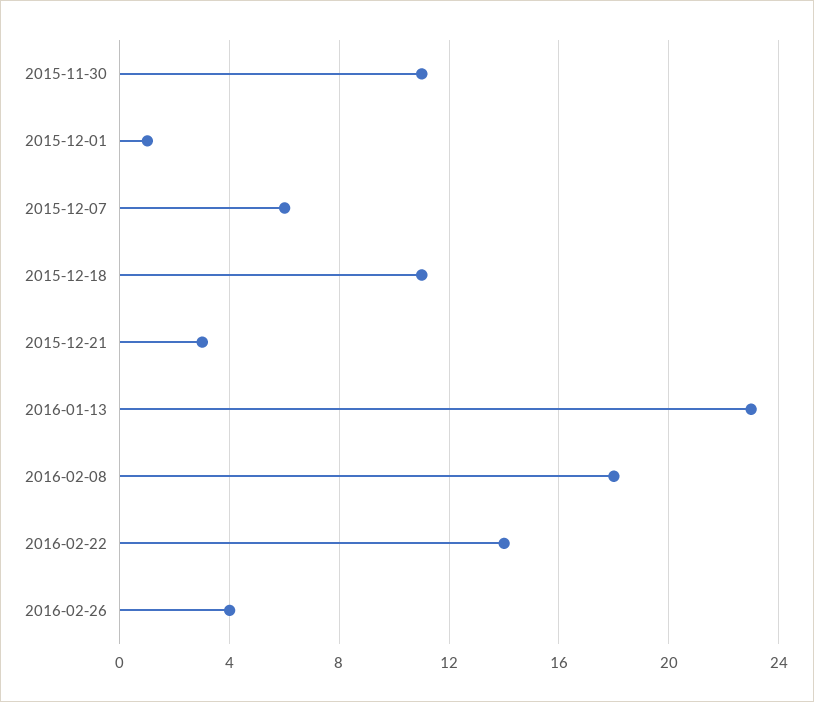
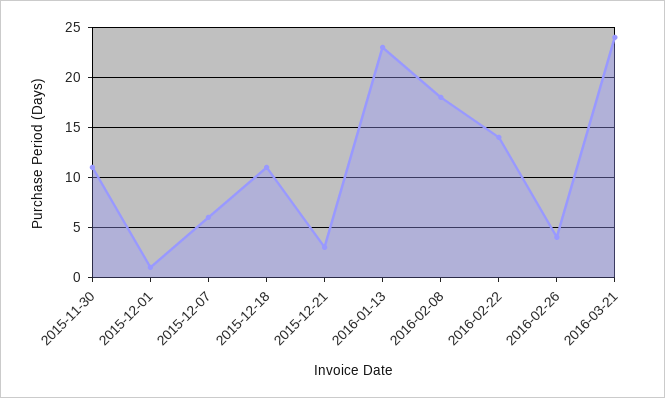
2016-03-21: none -> 24

